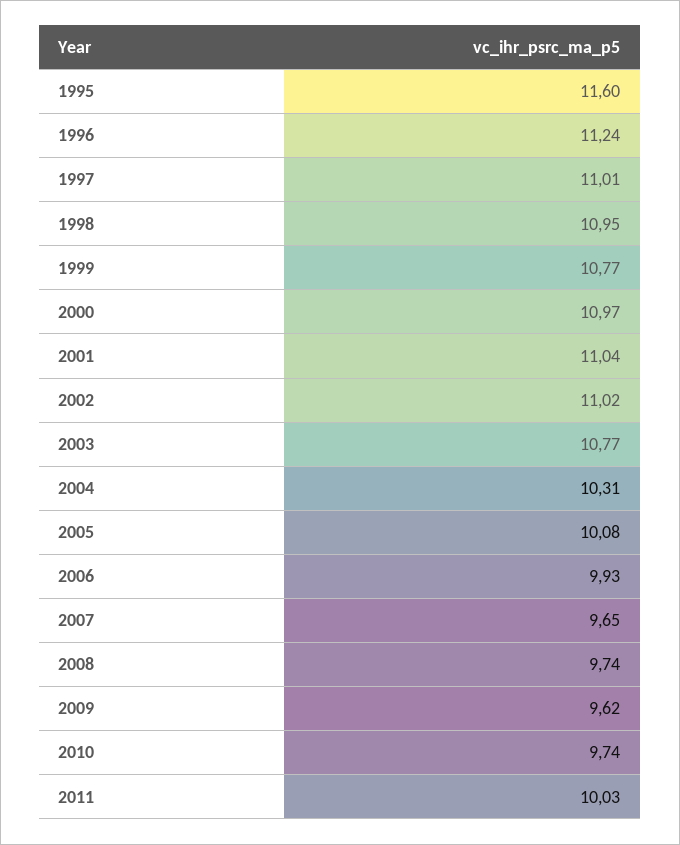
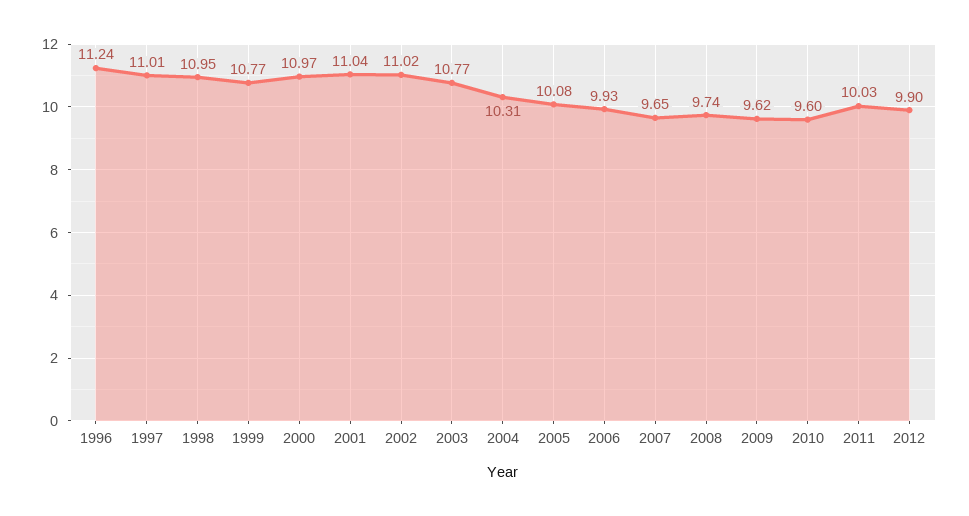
1995: 11.6 -> none
2010: 9.74 -> 9.6
2012: none -> 9.9

